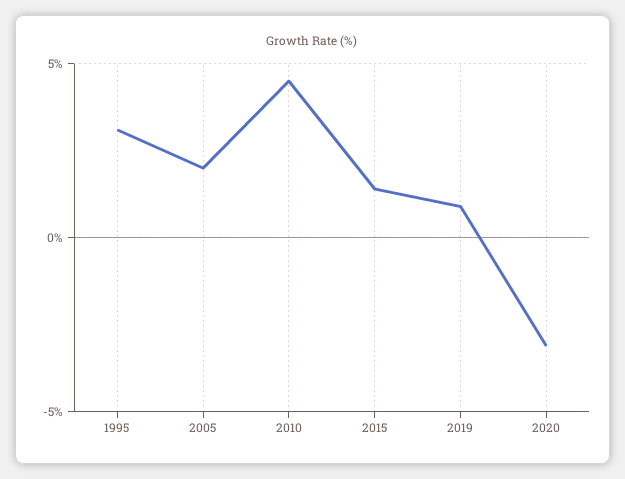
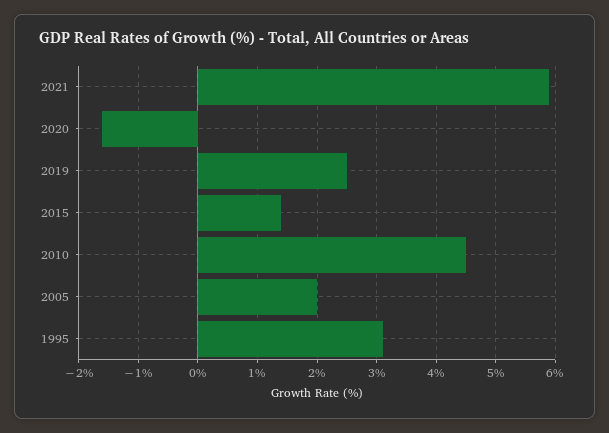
2019: 1 -> 2.5
2020: -3 -> -1.5
2021: none -> 6

